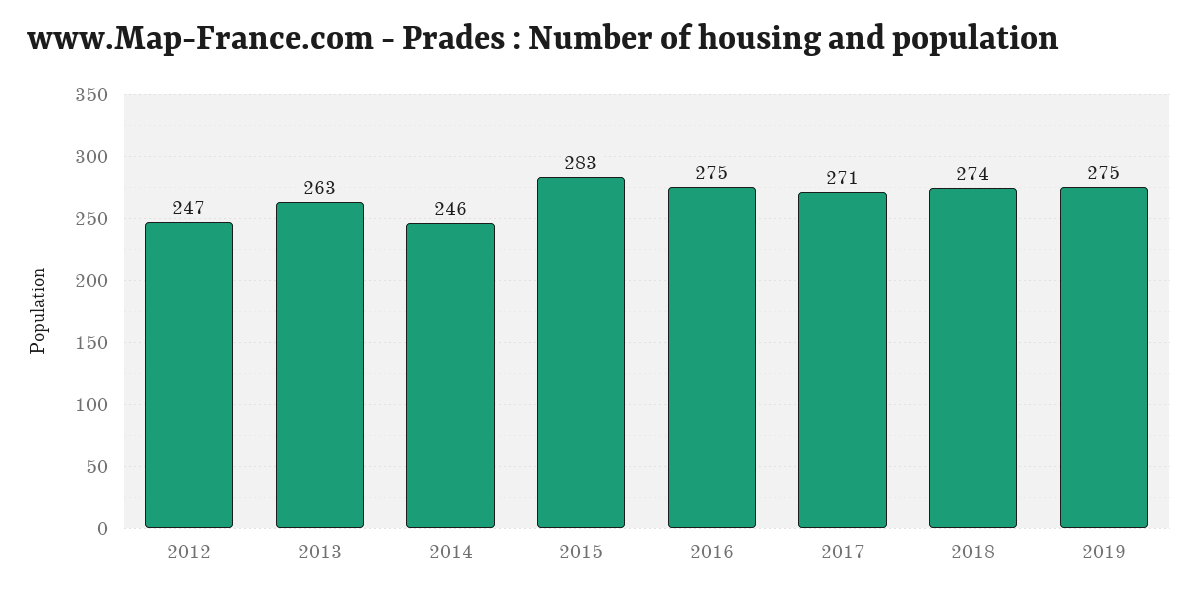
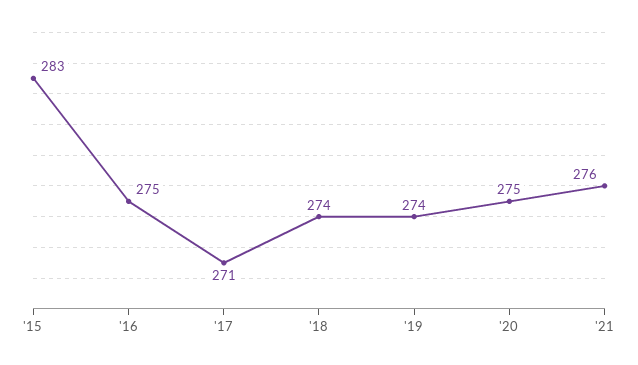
2012: 247 -> none
2013: 263 -> none
2014: 246 -> none
2019: 275 -> 274
'20: none -> 275
'21: none -> 276

